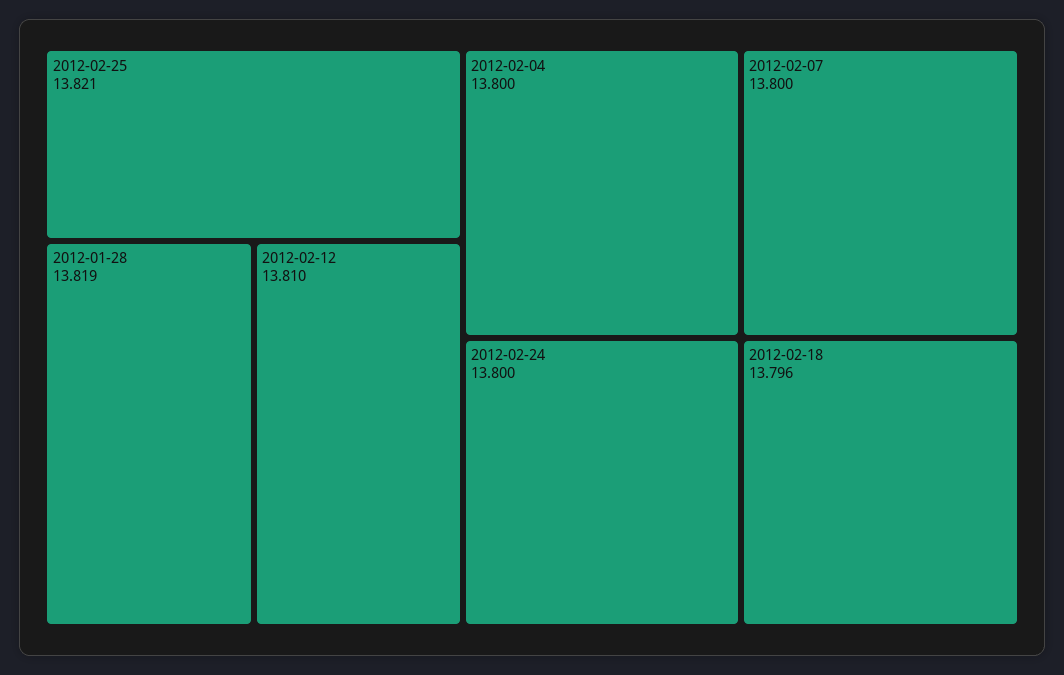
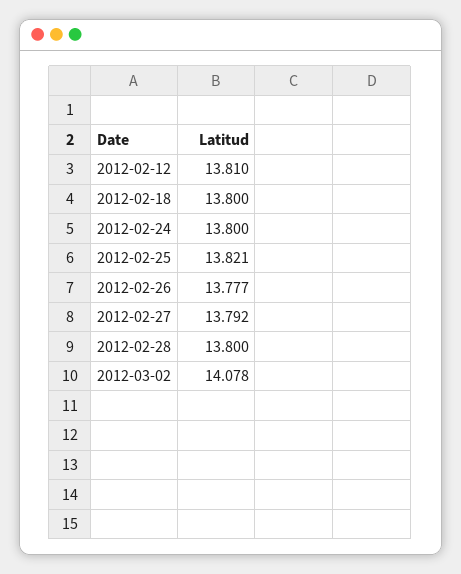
2012-01-28: 13.819 -> none
2012-02-04: 13.8 -> none
2012-02-07: 13.8 -> none
2012-02-18: 13.796 -> 13.8
2012-02-26: none -> 13.777
2012-02-27: none -> 13.792
2012-02-28: none -> 13.8
2012-03-02: none -> 14.078

